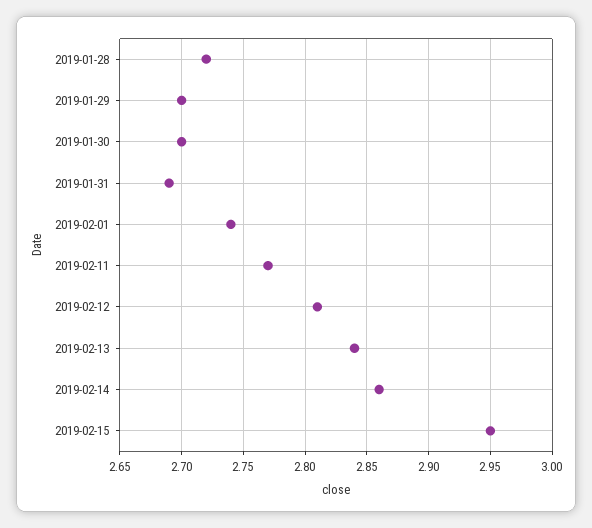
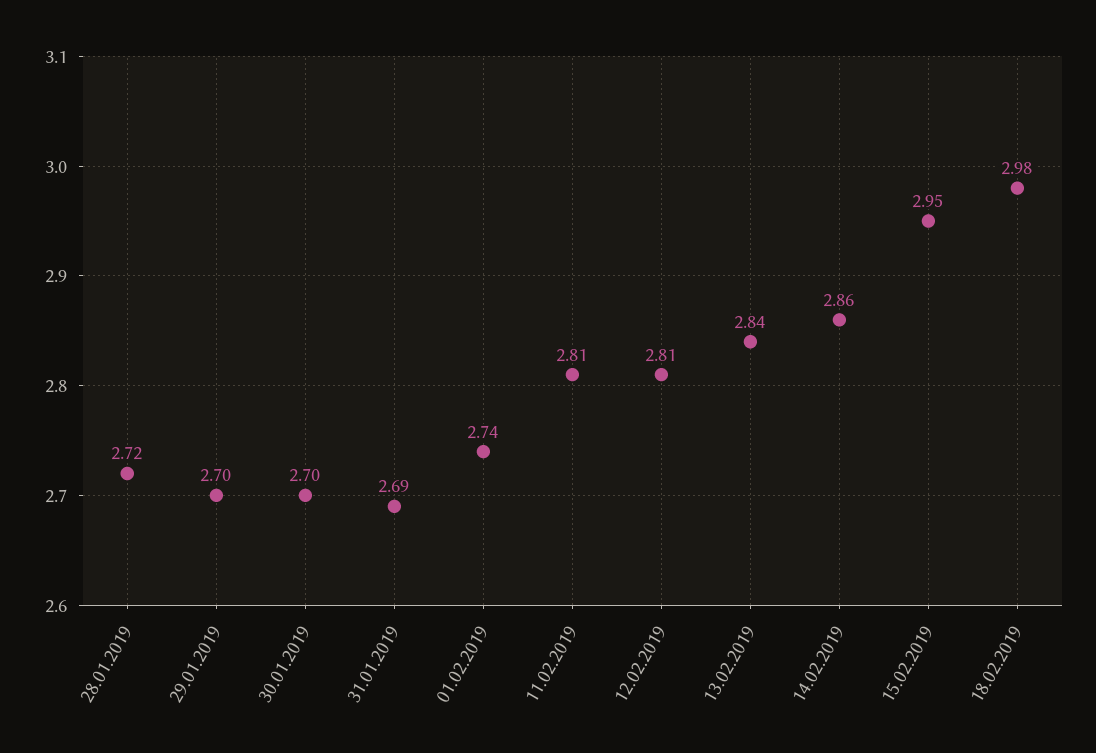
2019-02-11: 2.77 -> 2.81
18.02.2019: none -> 2.98

